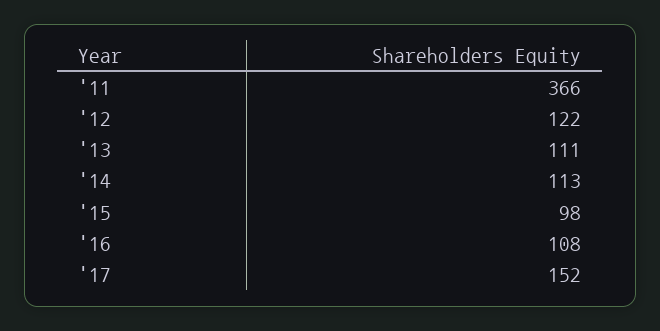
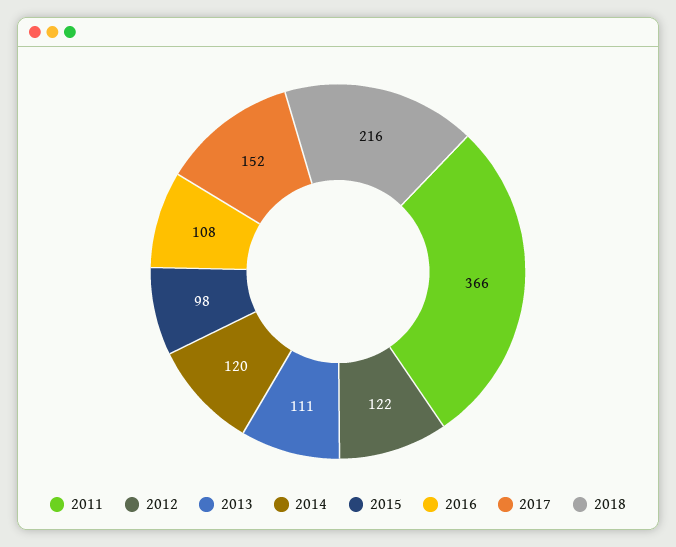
'14: 113 -> 120
2018: none -> 216

